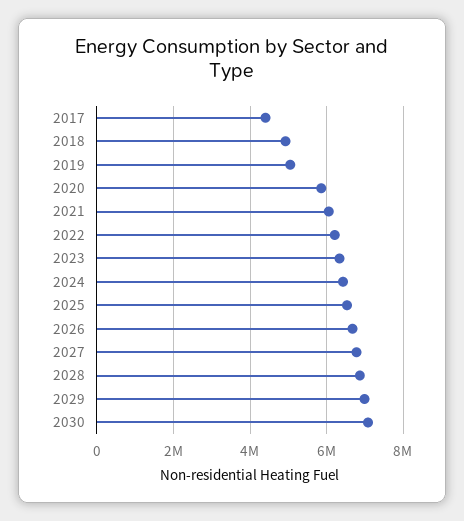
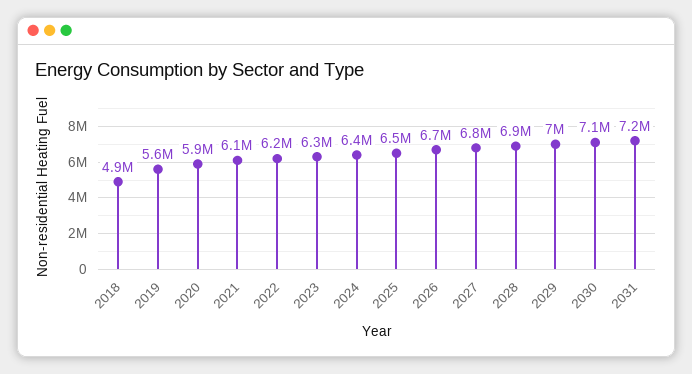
2017: 4400000 -> none
2019: 5000000 -> 5600000
2031: none -> 7200000

